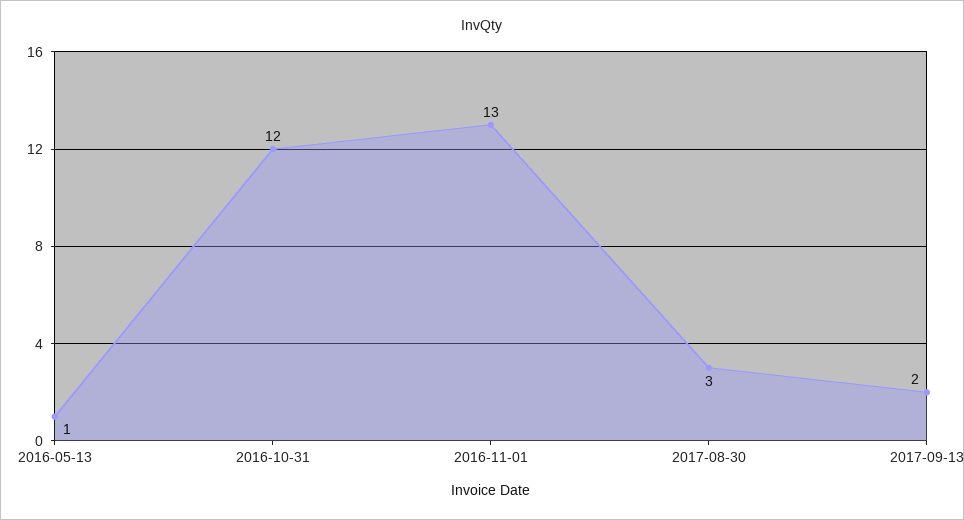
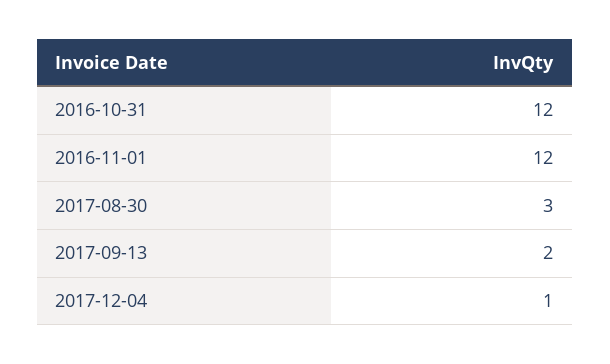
2016-05-13: 1 -> none
2016-11-01: 13 -> 12
2017-12-04: none -> 1

